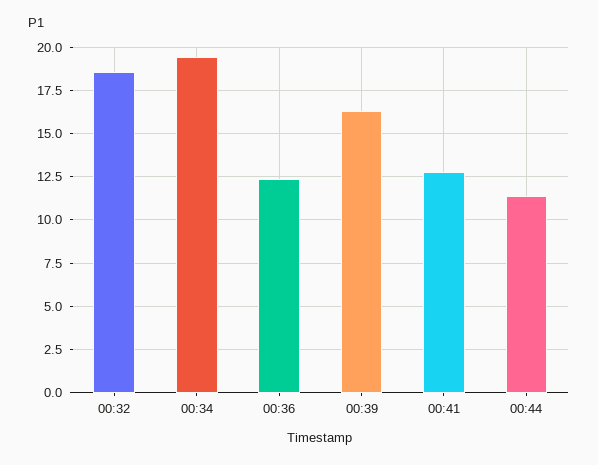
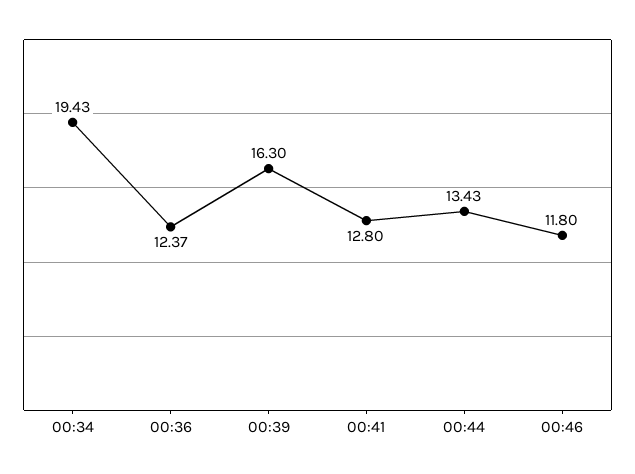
00:32: 18.5 -> none
00:44: 11.5 -> 13.43
00:46: none -> 11.8

